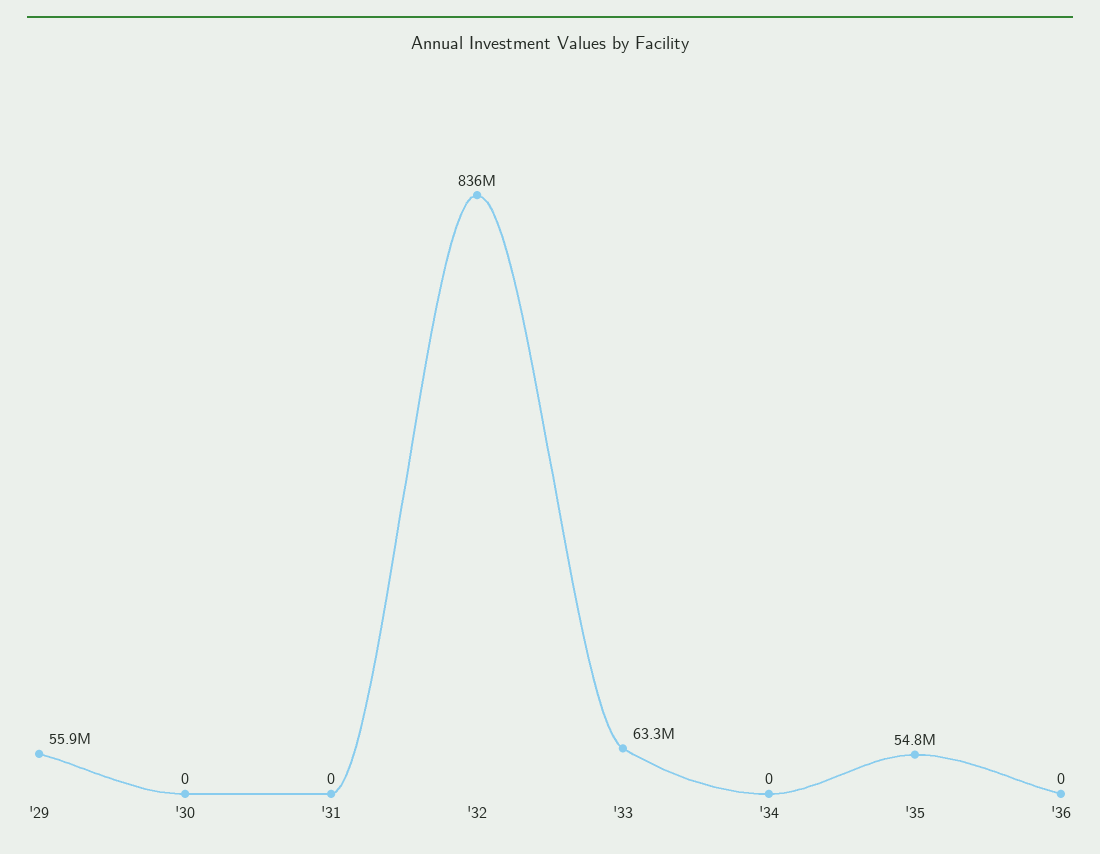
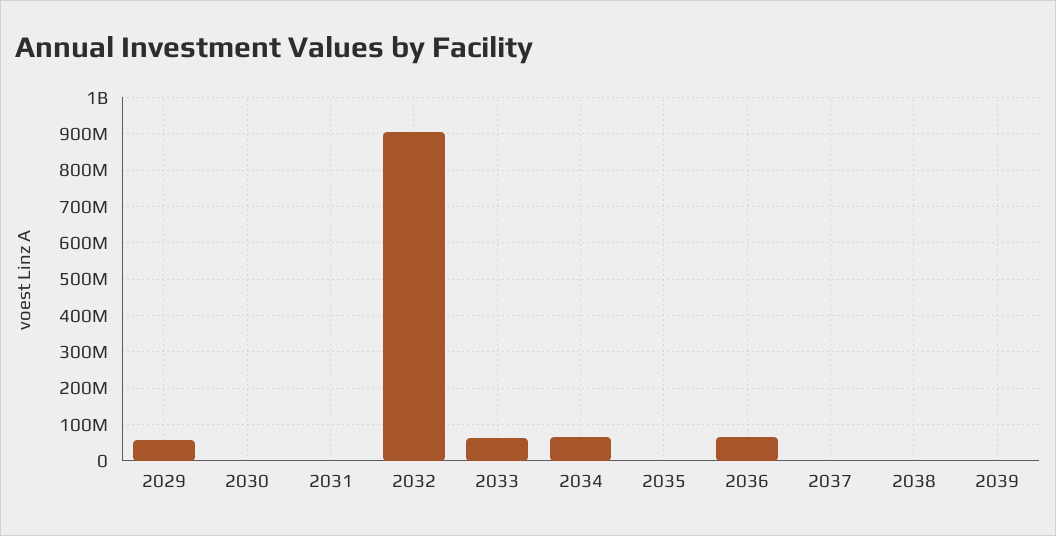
'32: 836000000 -> 900000000
'34: 0 -> 60000000
'35: 54800000 -> 0
'36: 0 -> 60000000
2037: none -> 0
2038: none -> 0
2039: none -> 0

